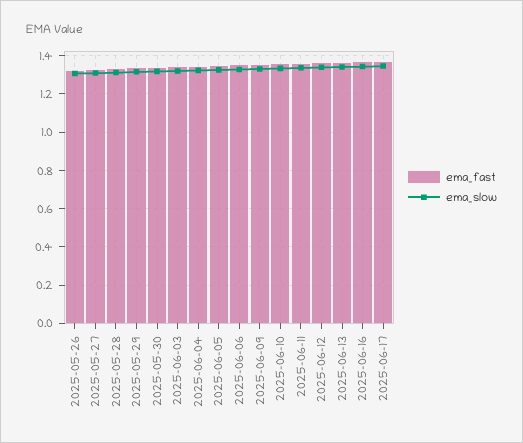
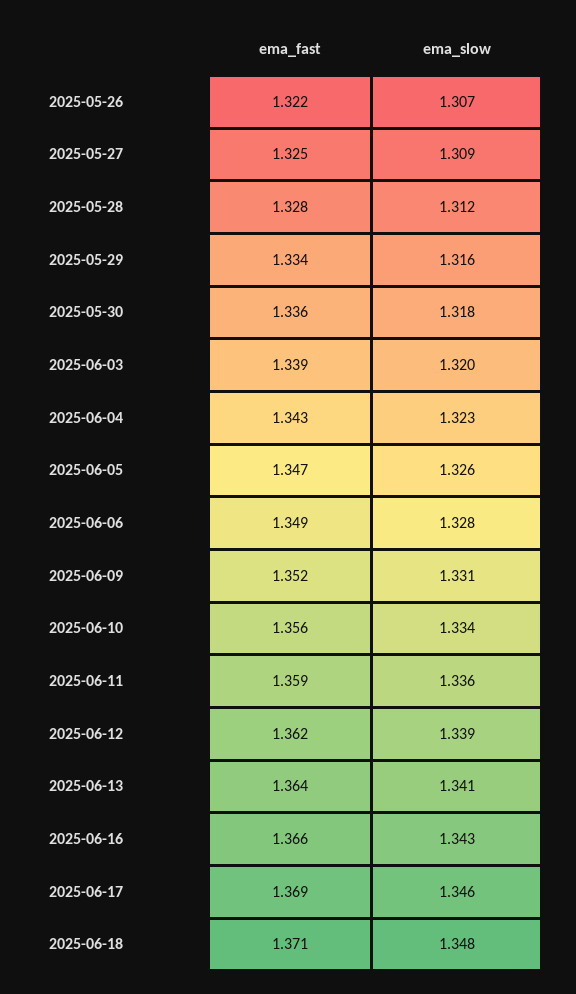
ema_fast, 2025-06-18: none -> 1.371
ema_slow, 2025-06-18: none -> 1.348

